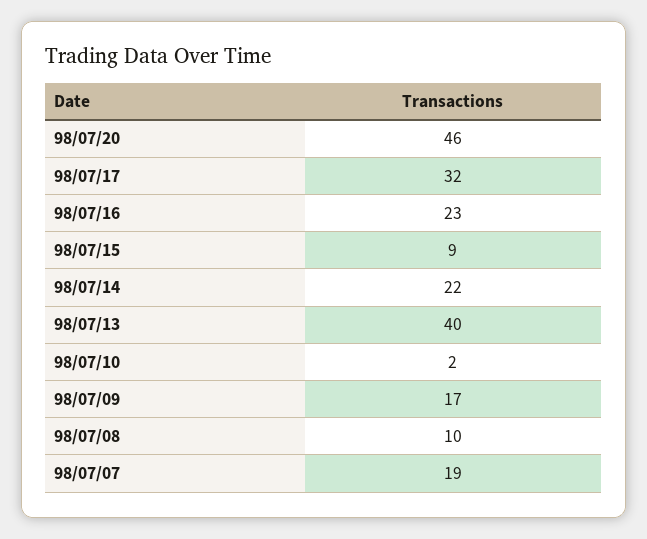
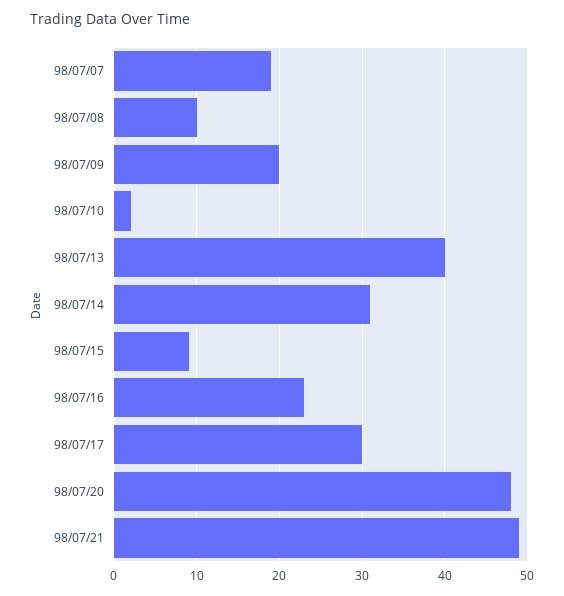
98/07/20: 46 -> 48
98/07/17: 32 -> 30
98/07/14: 22 -> 31
98/07/09: 17 -> 20
98/07/21: none -> 49

